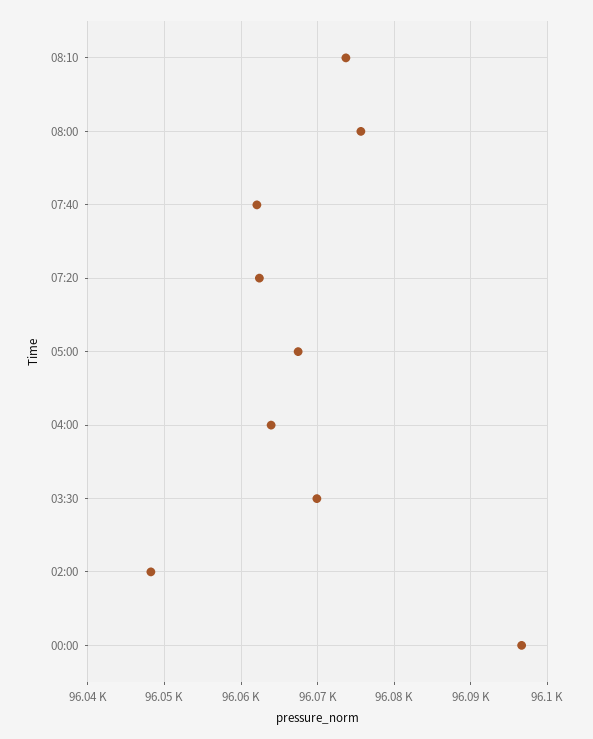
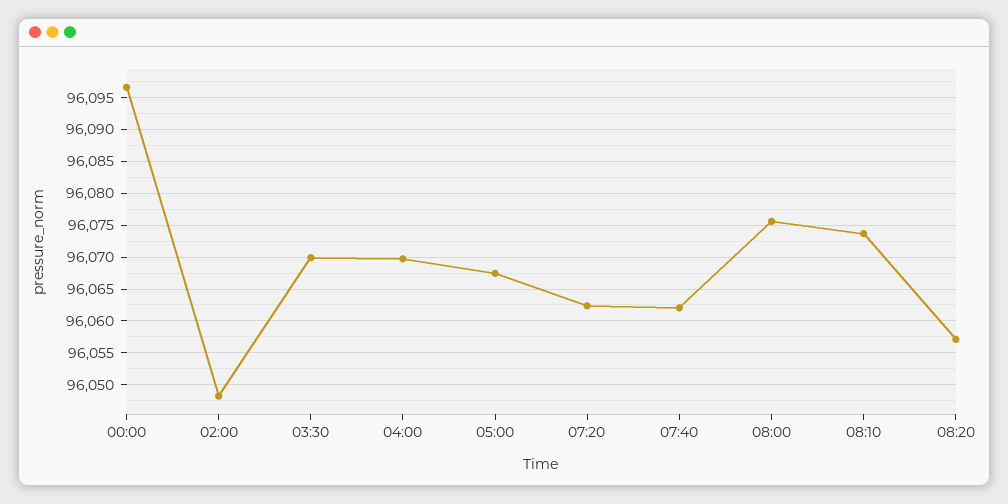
04:00: 96064 -> 96070
08:20: none -> 96057

